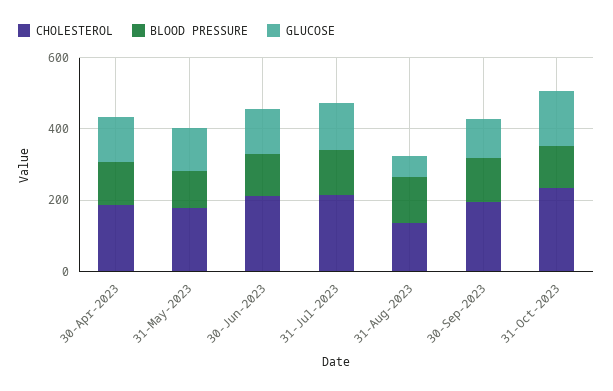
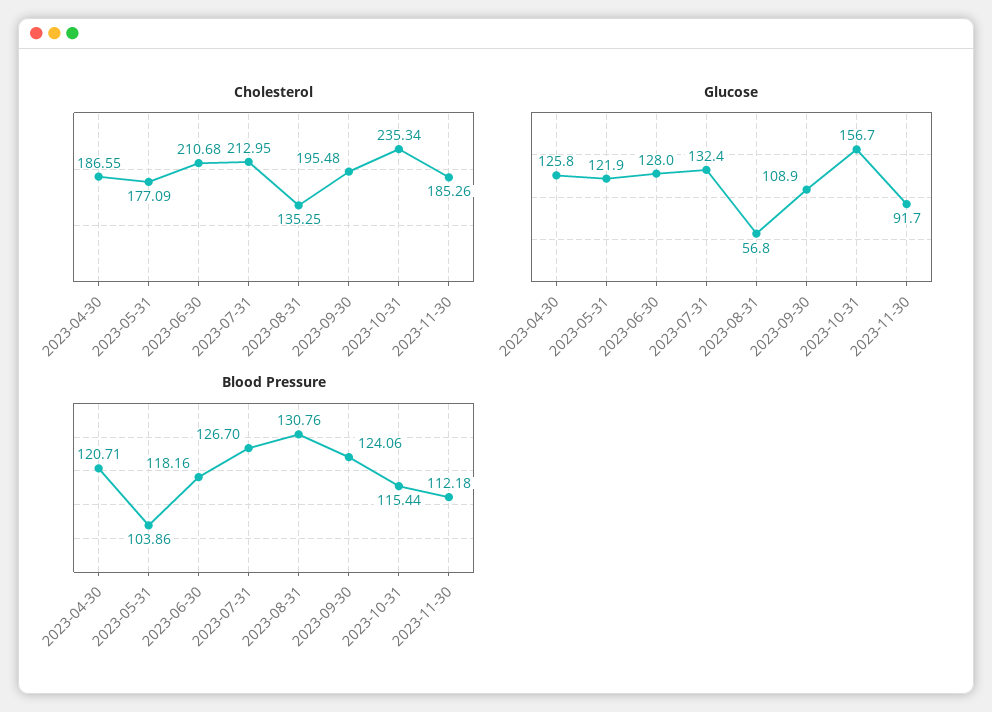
CHOLESTEROL, 2023-11-30: none -> 185.26
GLUCOSE, 2023-11-30: none -> 91.7
BLOOD PRESSURE, 2023-11-30: none -> 112.18

